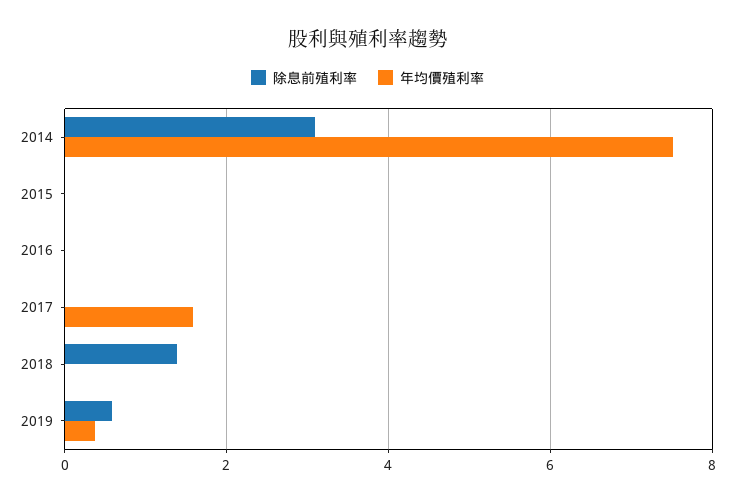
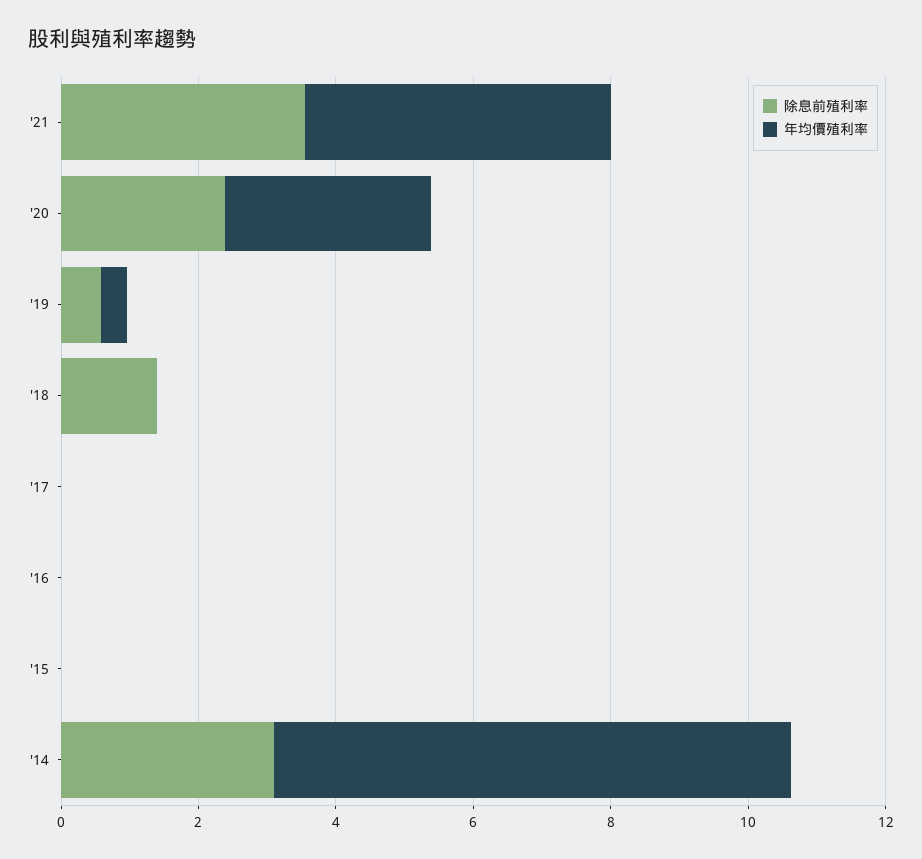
年均價殖利率, 2017: 1.6 -> 0
除息前殖利率, '21: none -> 3.5
年均價殖利率, '21: none -> 4.5
除息前殖利率, '20: none -> 2.5
年均價殖利率, '20: none -> 3

